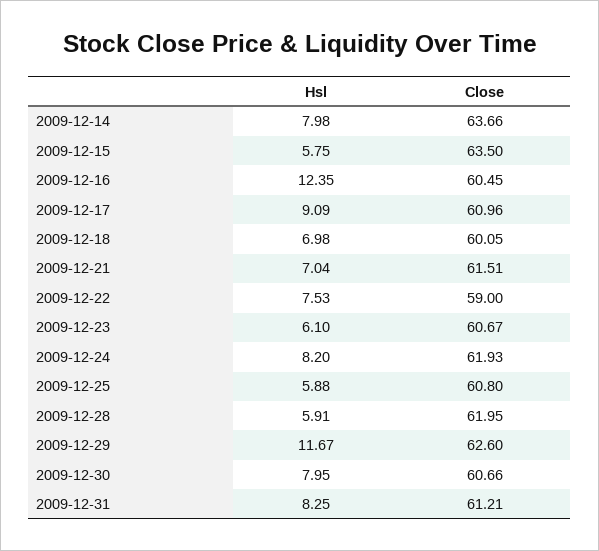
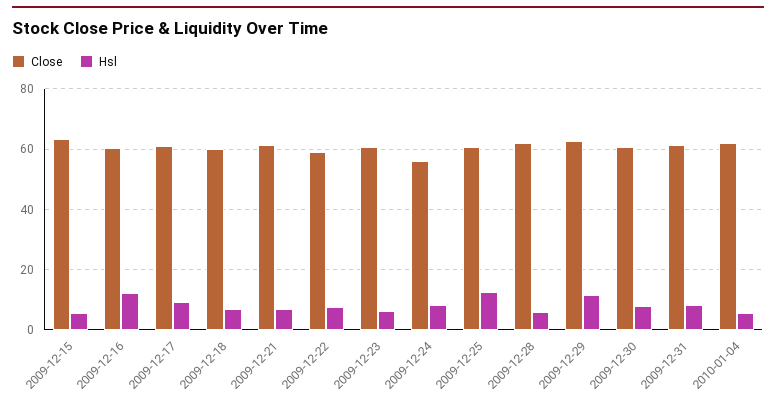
Hsl, 2009-12-14: 7.98 -> none
Close, 2009-12-14: 63.66 -> none
Close, 2009-12-24: 61.93 -> 56
Hsl, 2009-12-25: 5.88 -> 12
Close, 2010-01-04: none -> 62
Hsl, 2010-01-04: none -> 6

